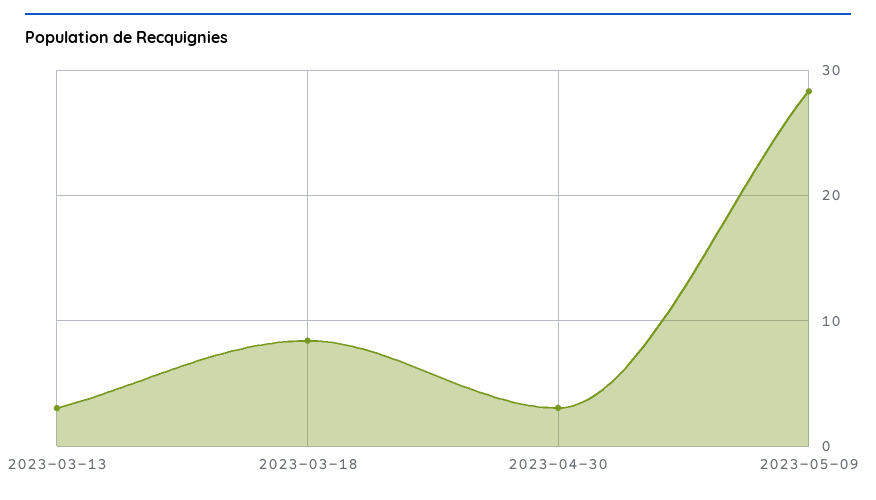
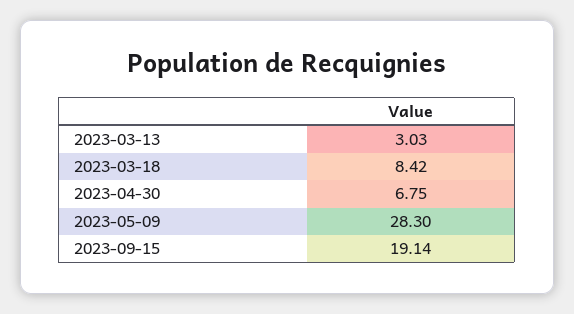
2023-04-30: 3 -> 6.75
2023-09-15: none -> 19.14

